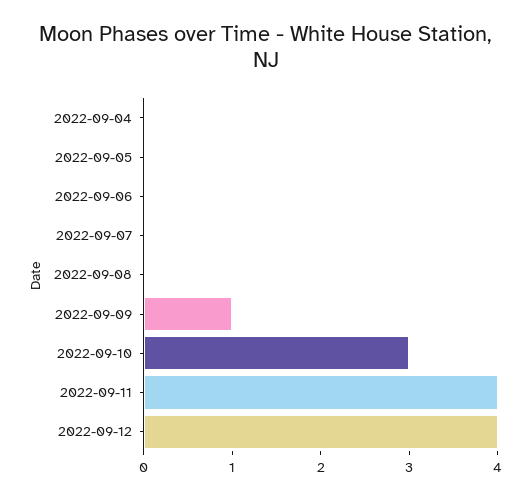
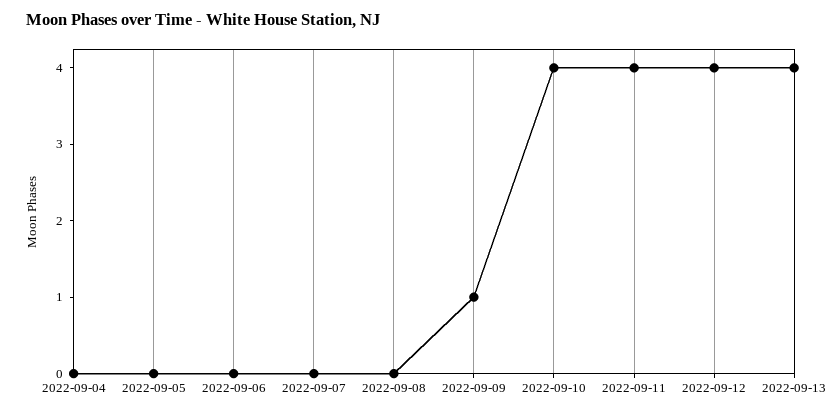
2022-09-10: 3 -> 4
2022-09-13: none -> 4

